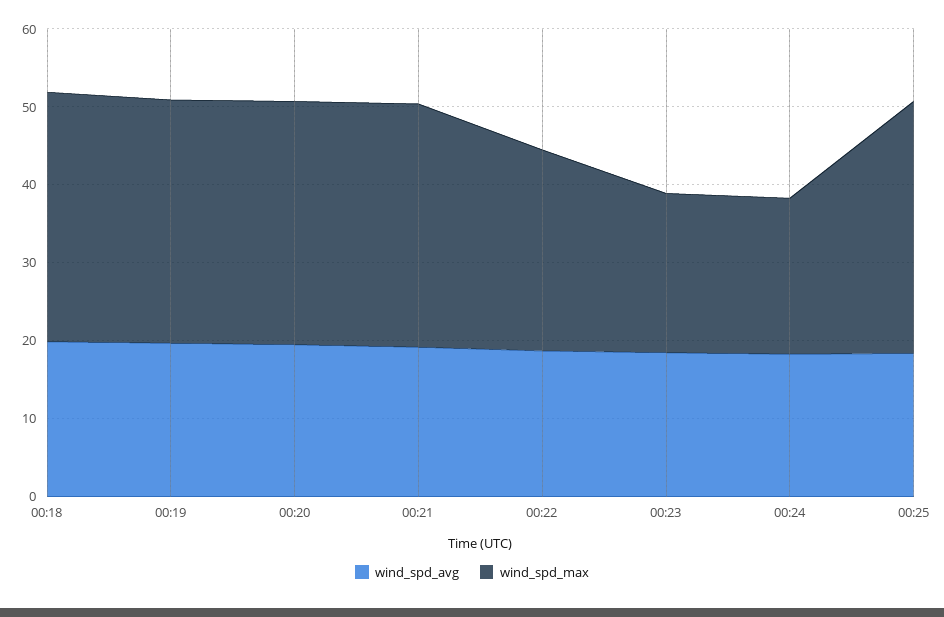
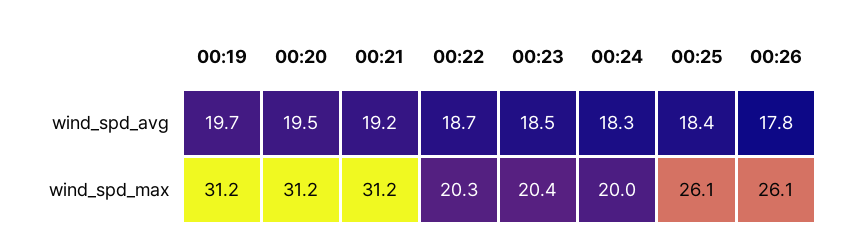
wind_spd_avg, 00:18: 20 -> none
wind_spd_max, 00:18: 32 -> none
wind_spd_max, 00:22: 26 -> 20.3
wind_spd_max, 00:25: 32 -> 26.1
wind_spd_avg, 00:26: none -> 17.8
wind_spd_max, 00:26: none -> 26.1

